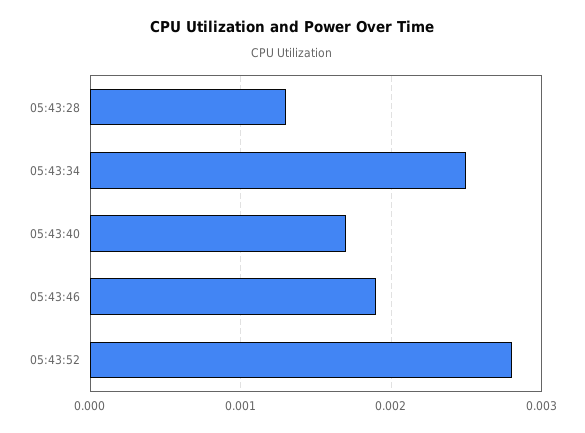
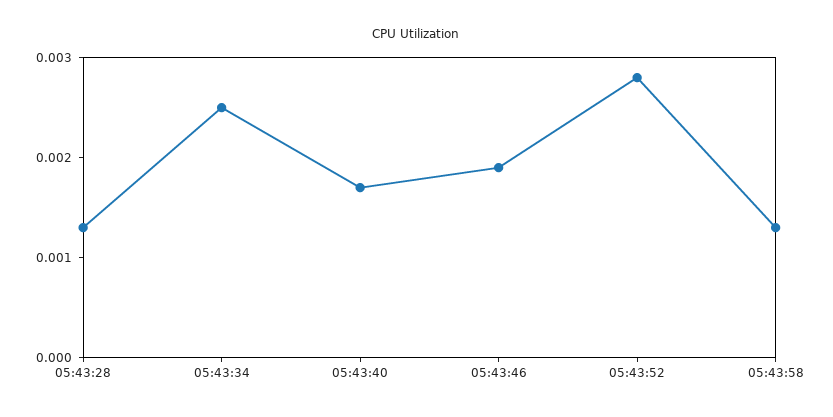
05:43:58: none -> 0.0013

